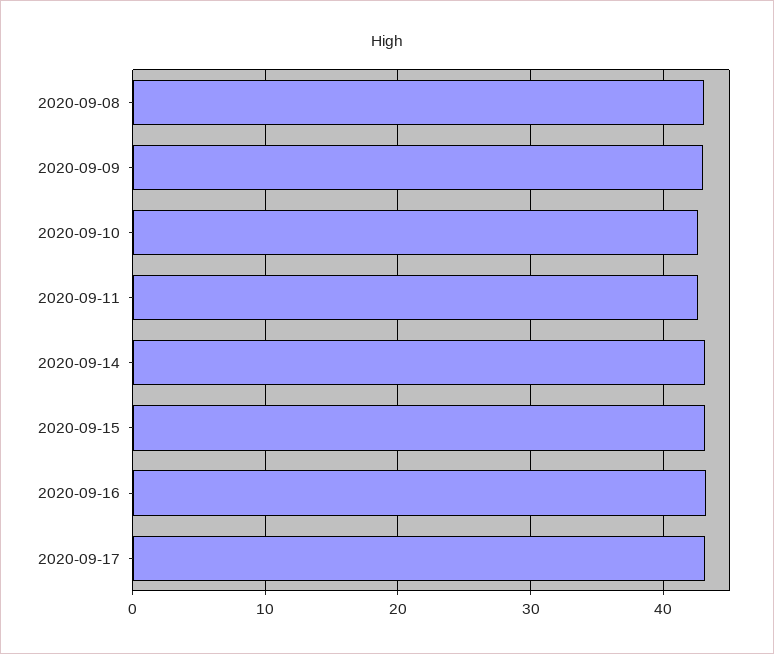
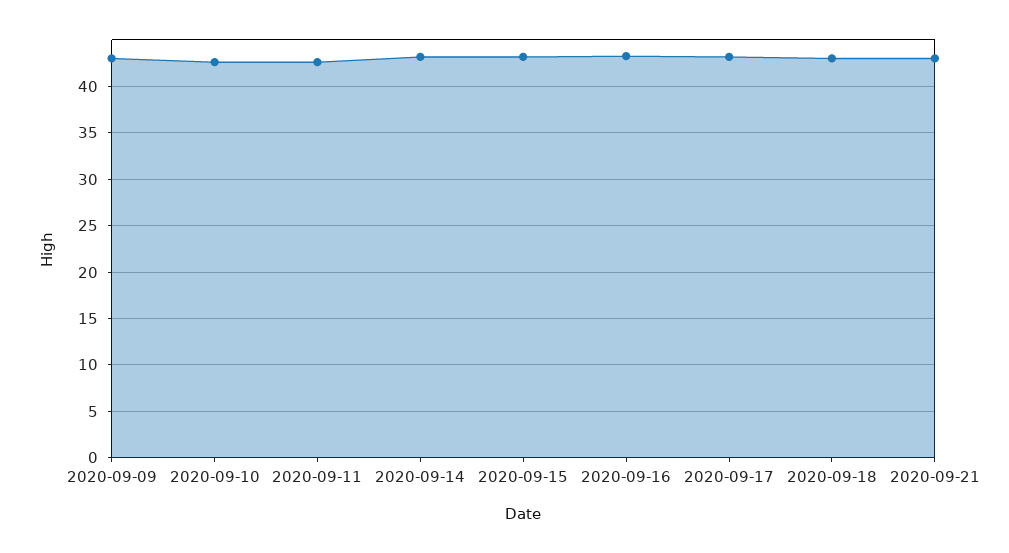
2020-09-08: 43 -> none
2020-09-18: none -> 43
2020-09-21: none -> 43

